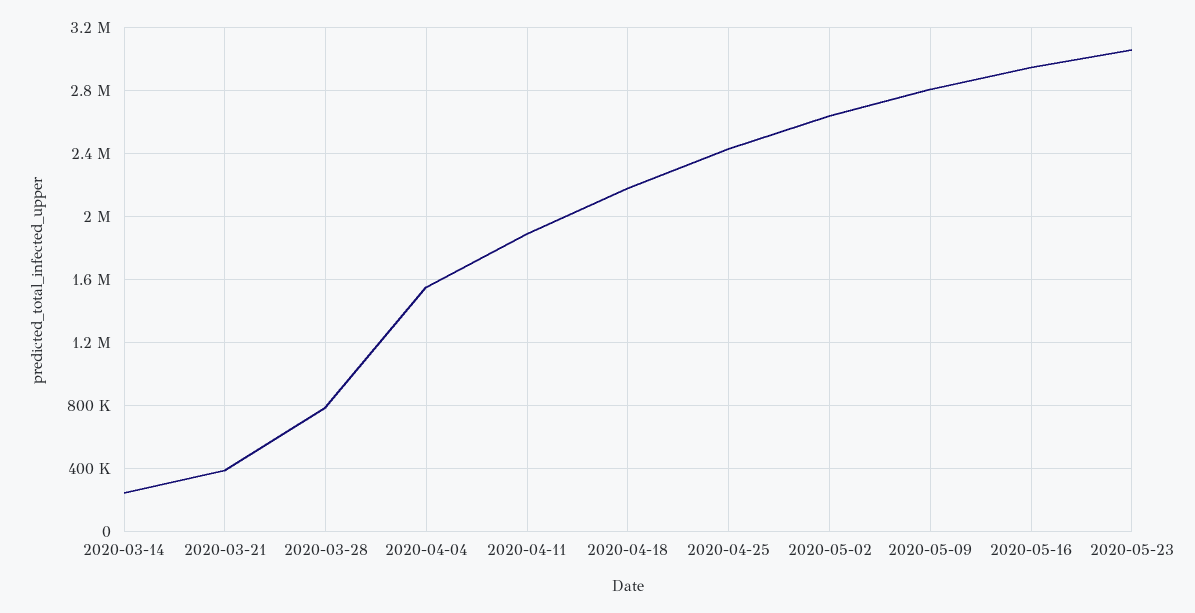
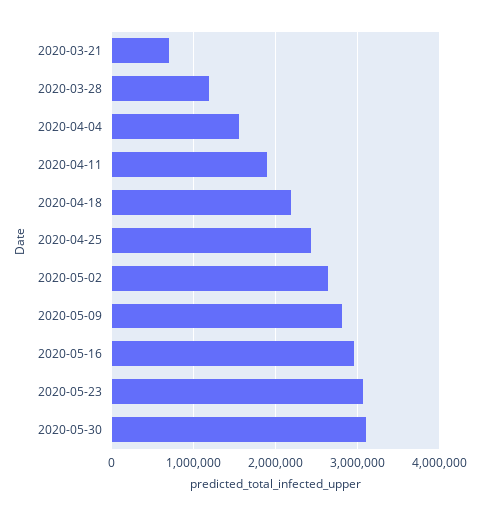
2020-03-14: 250000 -> none
2020-03-21: 400000 -> 700000
2020-03-28: 800000 -> 1200000
2020-05-30: none -> 3100000

